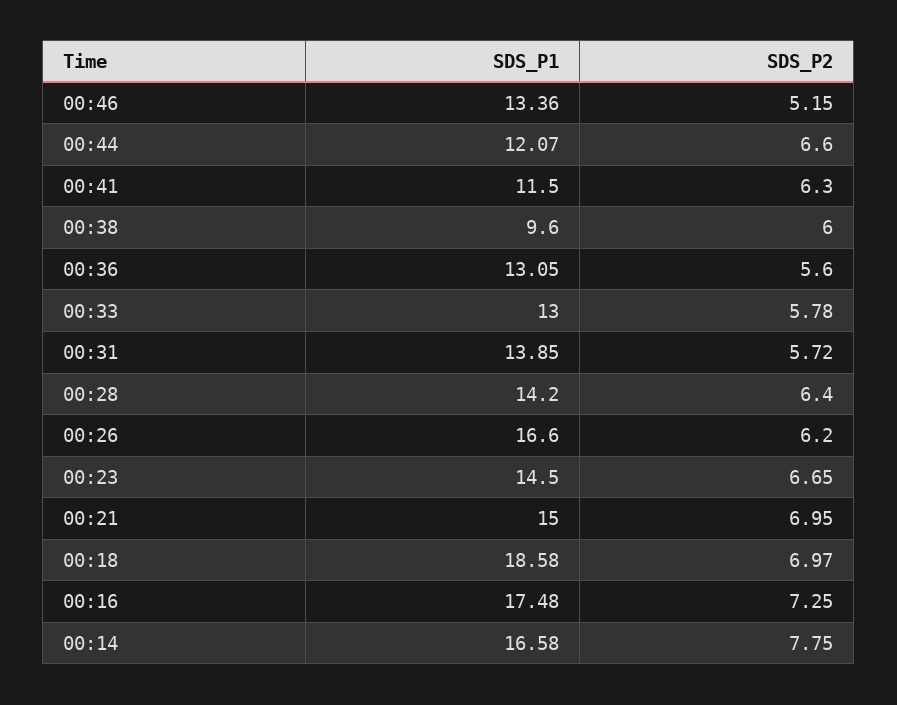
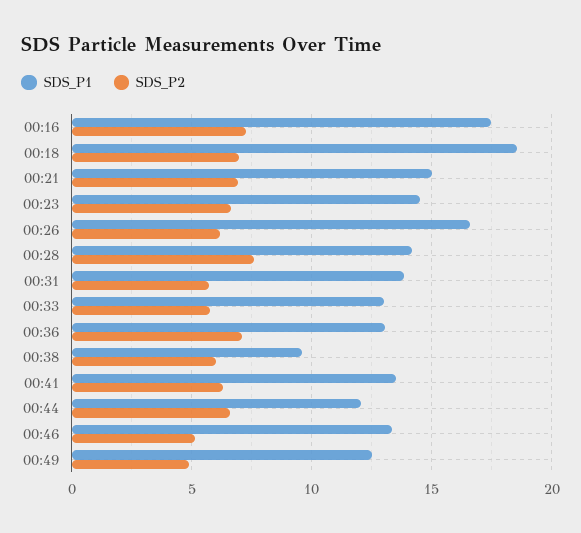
SDS_P1, 00:41: 11.5 -> 13.5
SDS_P2, 00:36: 5.6 -> 7
SDS_P2, 00:28: 6.4 -> 7.5
SDS_P1, 00:14: 16.58 -> none
SDS_P2, 00:14: 7.75 -> none
SDS_P1, 00:49: none -> 12.5
SDS_P2, 00:49: none -> 5

